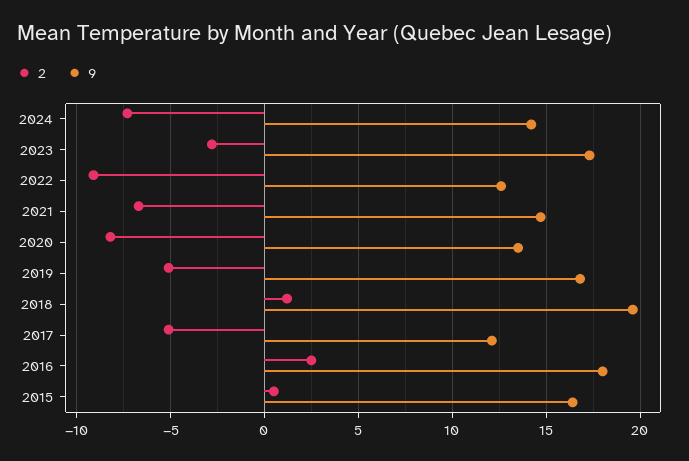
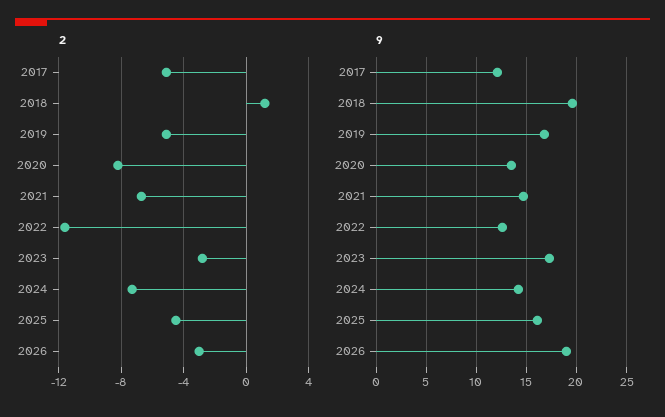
2, 2022: -9 -> -11.5
2, 2016: 2.5 -> none
9, 2016: 18 -> none
2, 2015: 0.5 -> none
9, 2015: 16.5 -> none
2, 2025: none -> -4.5
2, 2026: none -> -3
9, 2025: none -> 16
9, 2026: none -> 19

